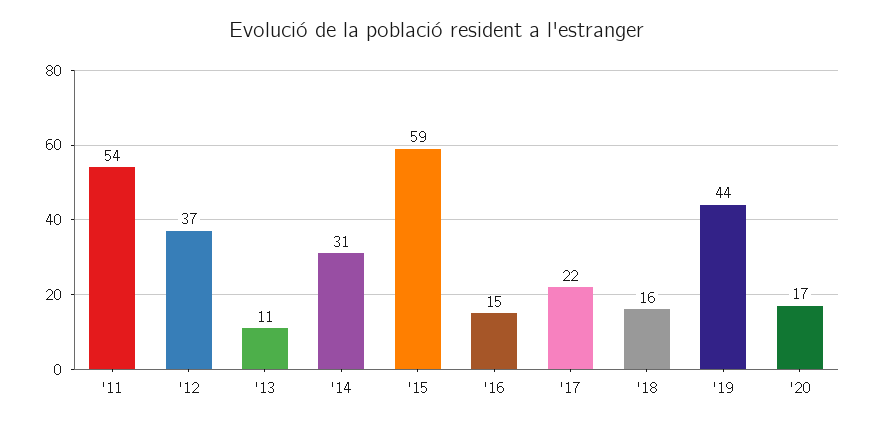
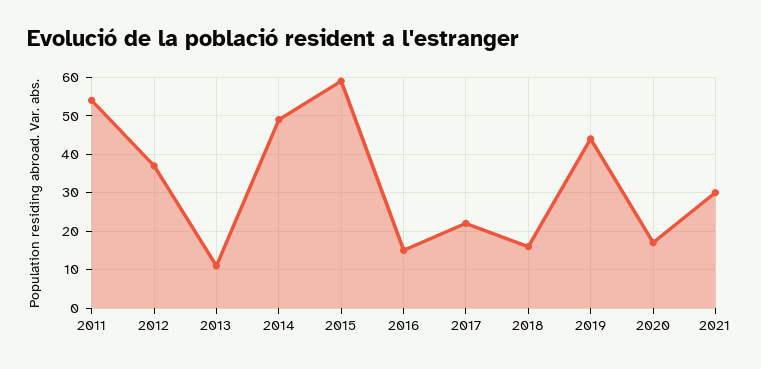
'14: 31 -> 50
2021: none -> 30

